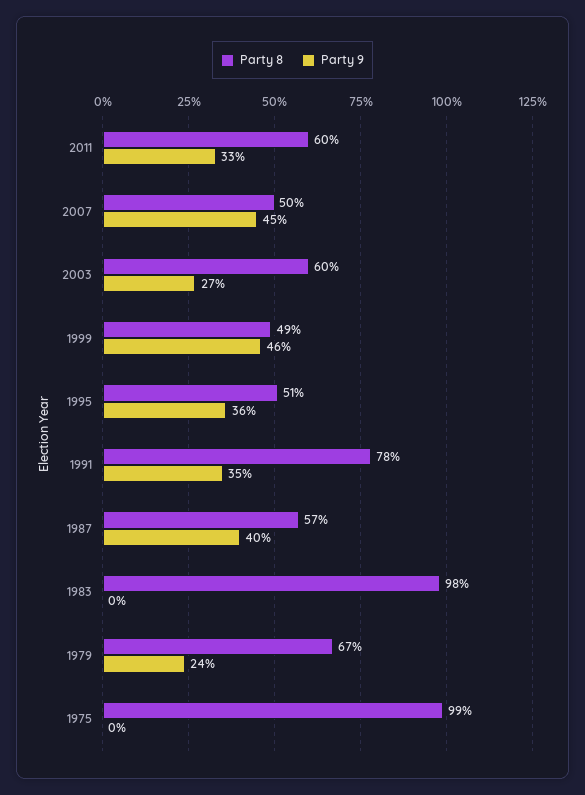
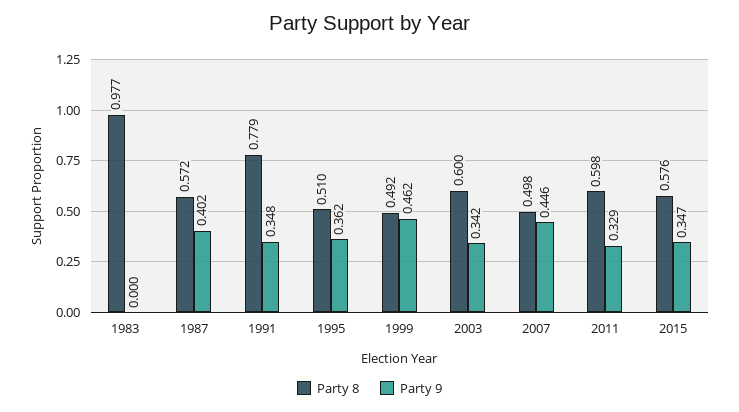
Party 9, 2003: 0.27 -> 0.342
Party 8, 1979: 0.67 -> none
Party 9, 1979: 0.24 -> none
Party 8, 1975: 0.99 -> none
Party 9, 1975: 0 -> none
Party 8, 2015: none -> 0.576
Party 9, 2015: none -> 0.347

